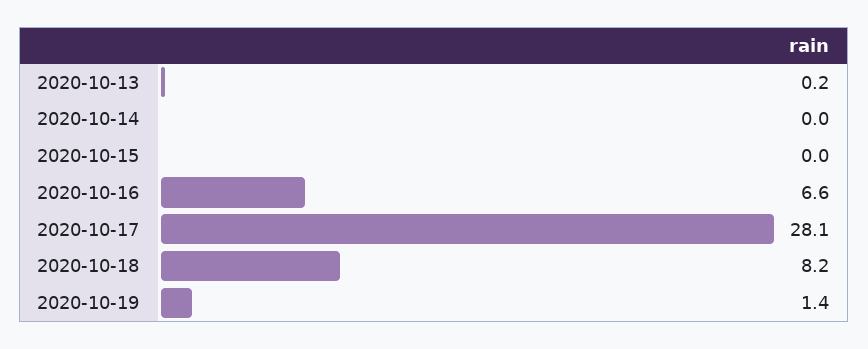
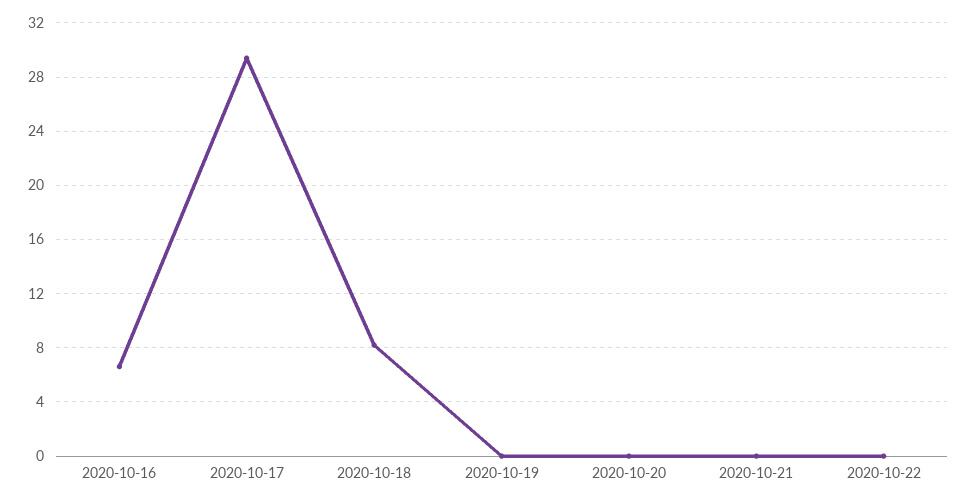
2020-10-13: 0.2 -> none
2020-10-14: 0 -> none
2020-10-15: 0 -> none
2020-10-17: 28.1 -> 29.5
2020-10-19: 1.4 -> 0
2020-10-20: none -> 0
2020-10-21: none -> 0
2020-10-22: none -> 0

